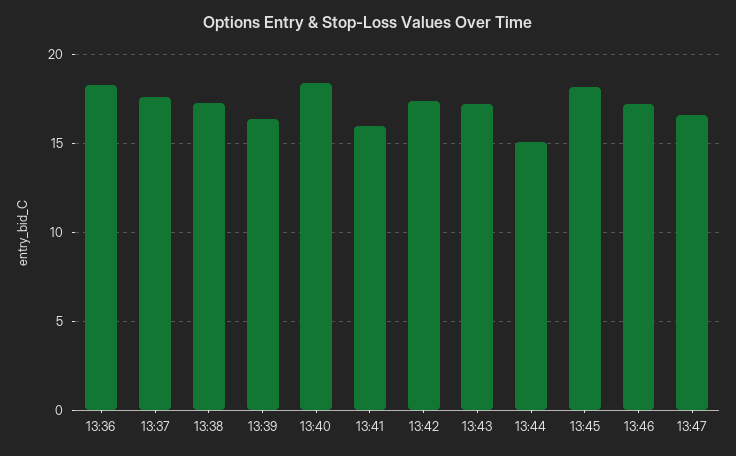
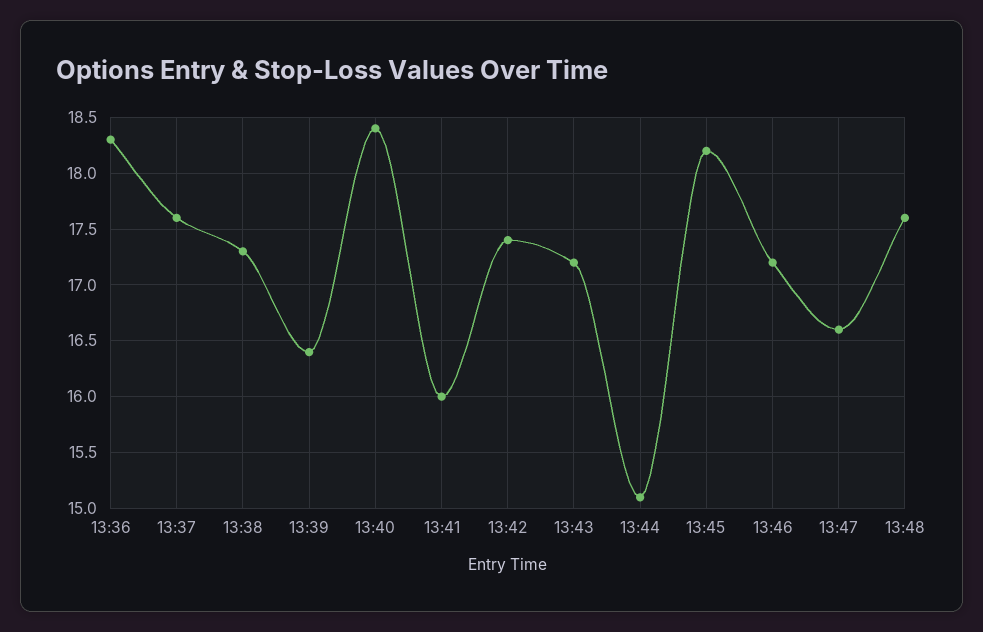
13:48: none -> 17.6

